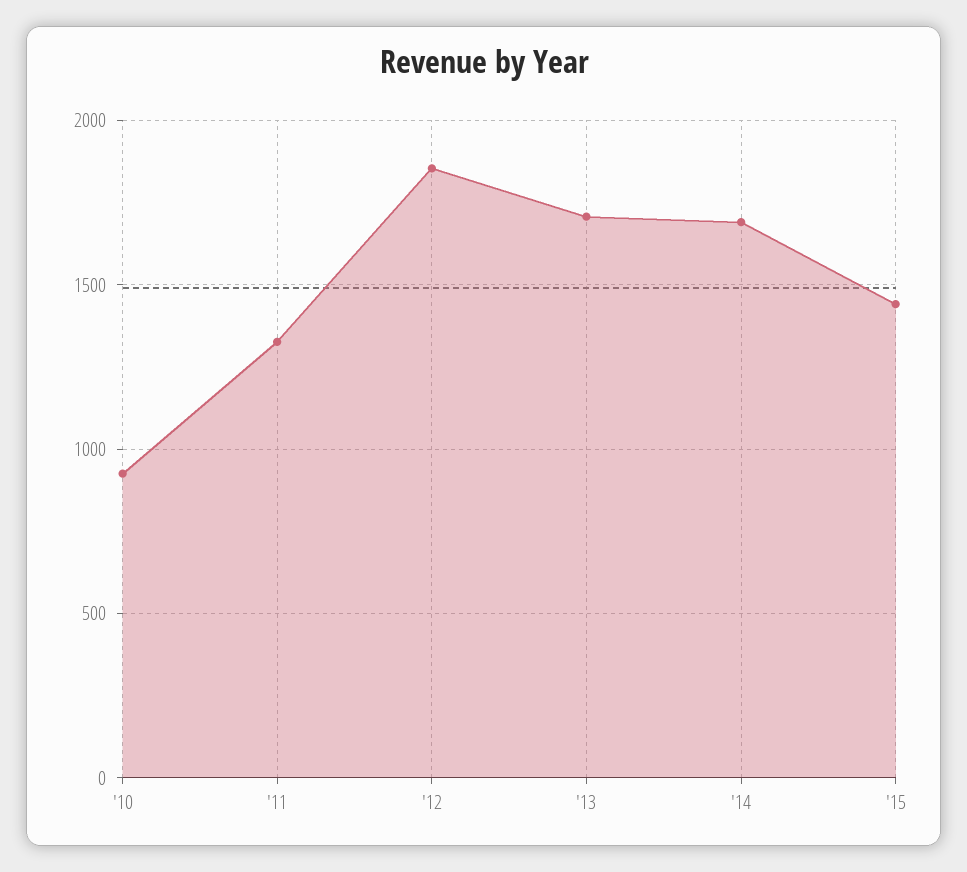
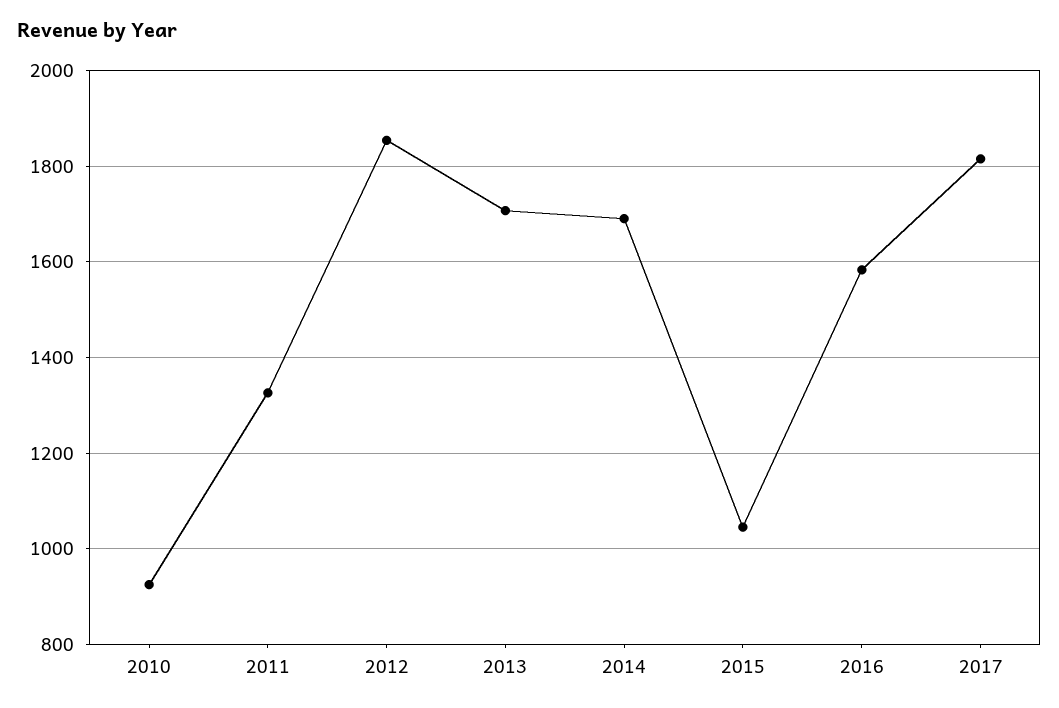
'15: 1450 -> 1040
2016: none -> 1580
2017: none -> 1820

